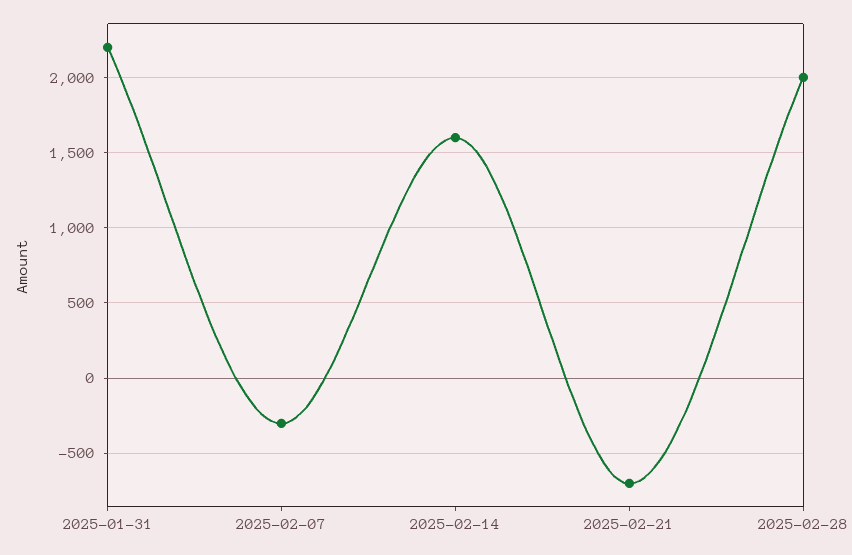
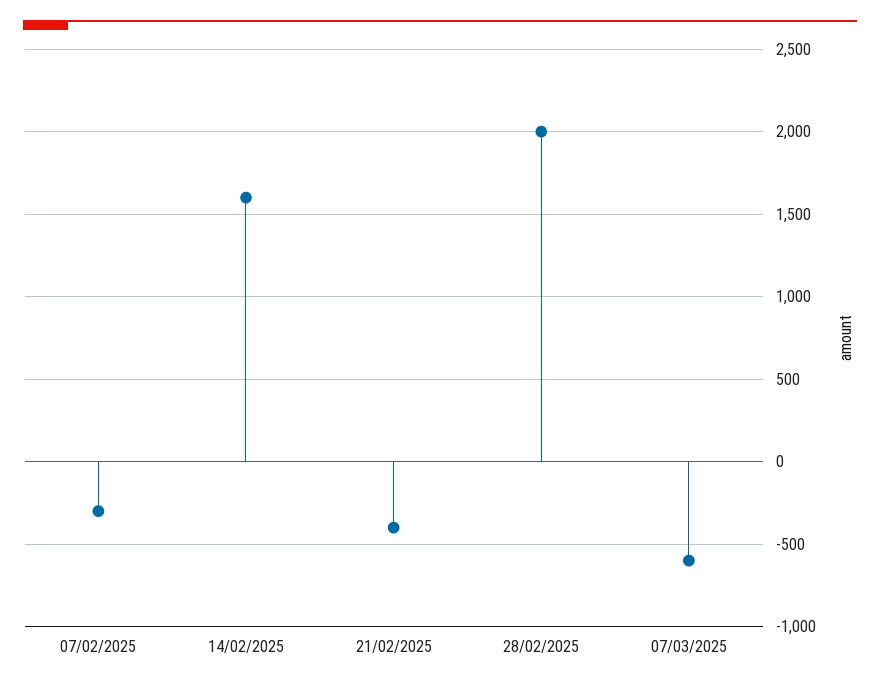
2025-01-31: 2200 -> none
2025-02-21: -700 -> -400
07/03/2025: none -> -600

